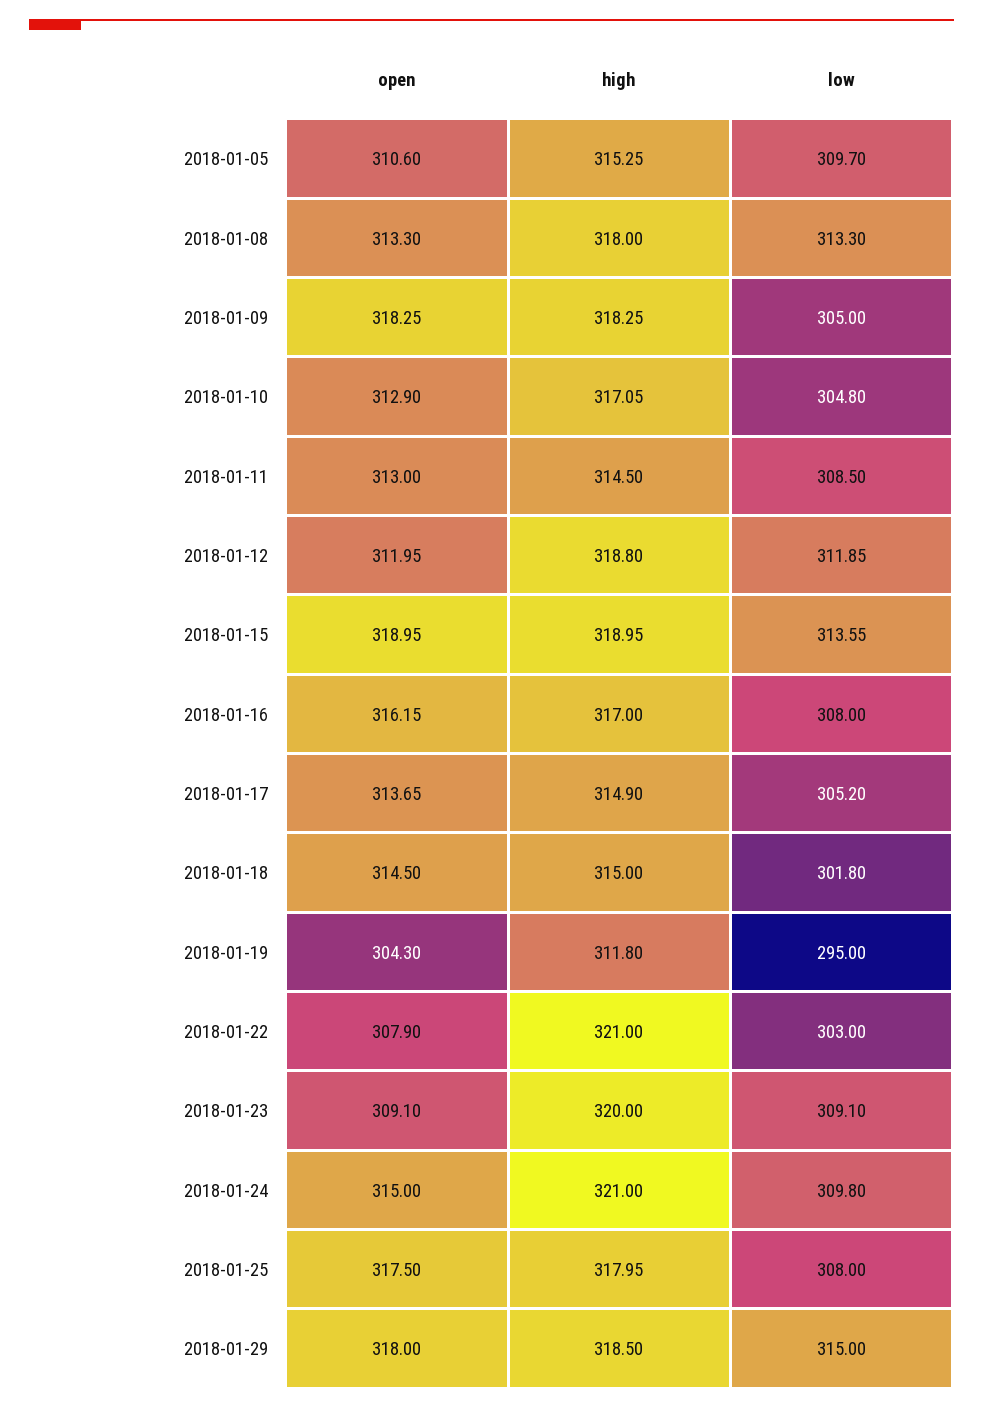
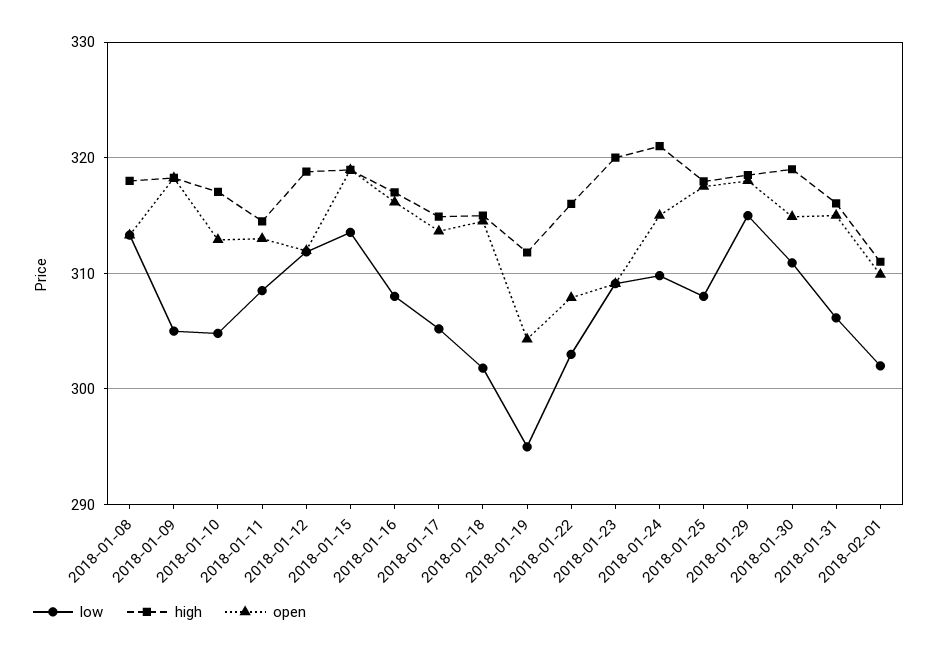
open, 2018-01-05: 310.6 -> none
high, 2018-01-05: 315.25 -> none
low, 2018-01-05: 309.7 -> none
high, 2018-01-22: 321 -> 316
low, 2018-01-30: none -> 311
high, 2018-01-30: none -> 319
open, 2018-01-30: none -> 315
low, 2018-01-31: none -> 306
high, 2018-01-31: none -> 316
open, 2018-01-31: none -> 315
low, 2018-02-01: none -> 302
high, 2018-02-01: none -> 311
open, 2018-02-01: none -> 310

